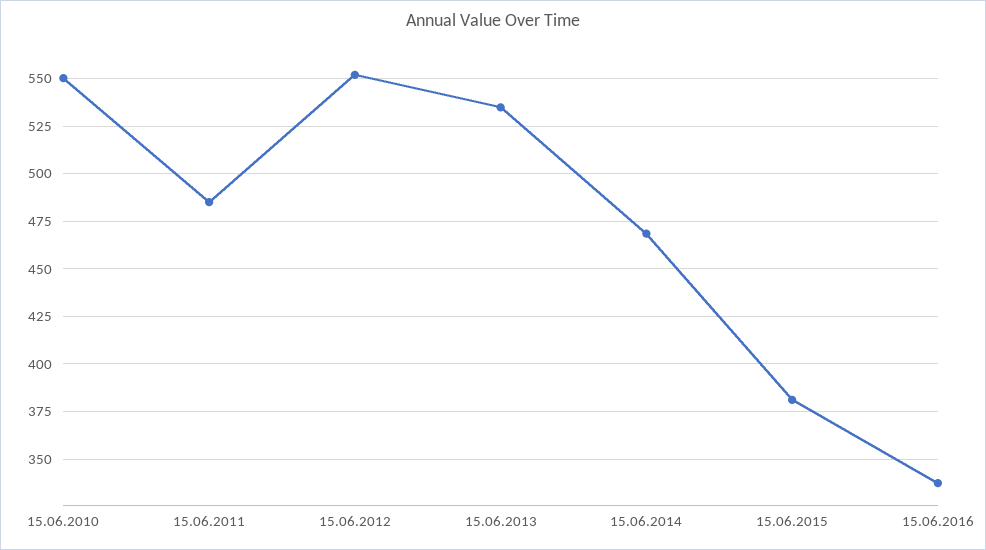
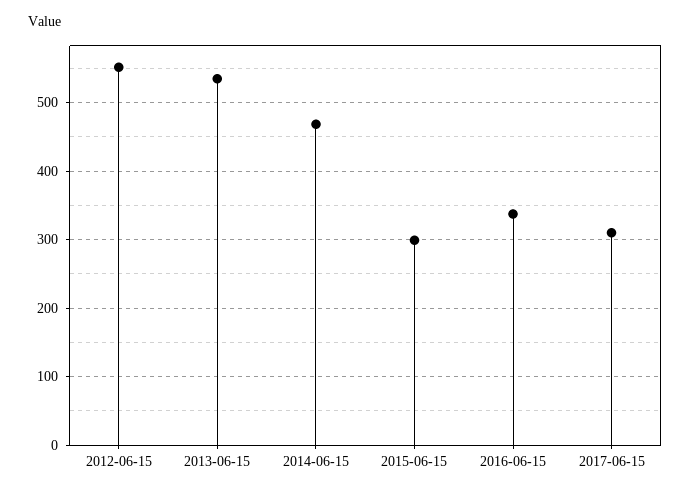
15.06.2010: 550 -> none
15.06.2011: 485 -> none
15.06.2015: 380 -> 300
2017-06-15: none -> 310

